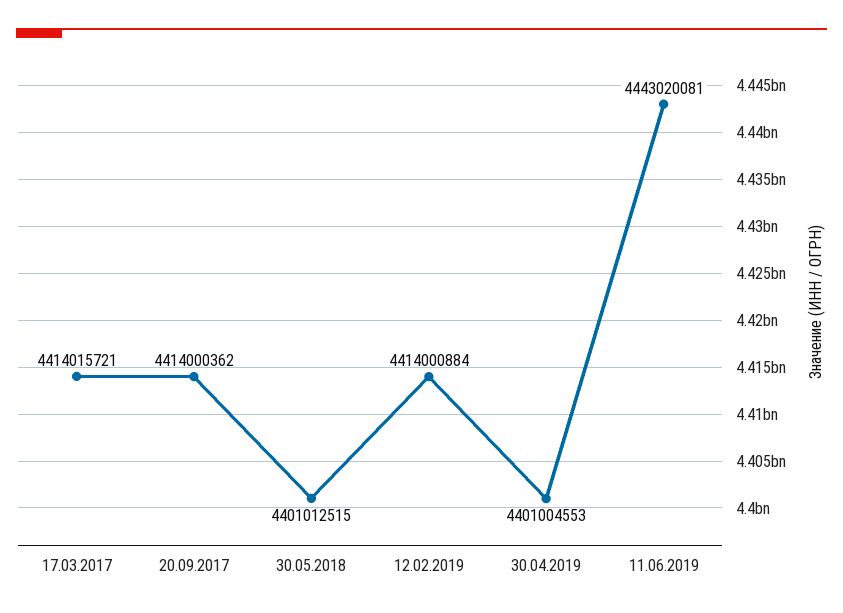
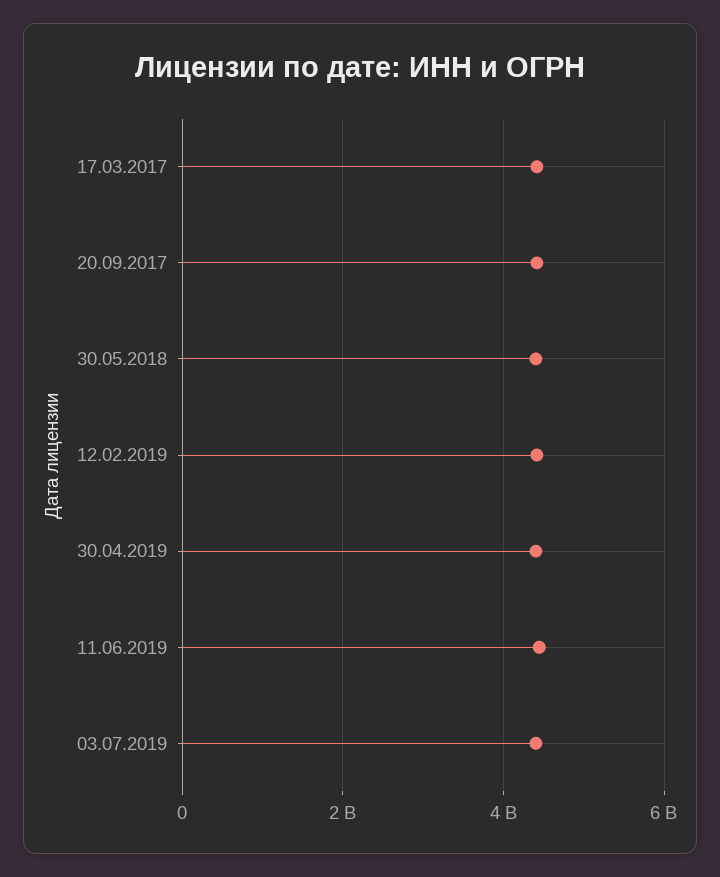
03.07.2019: none -> 4400000000

